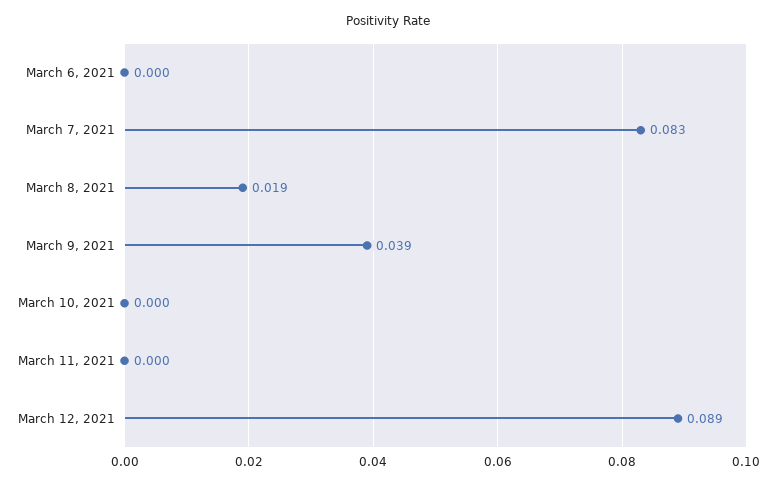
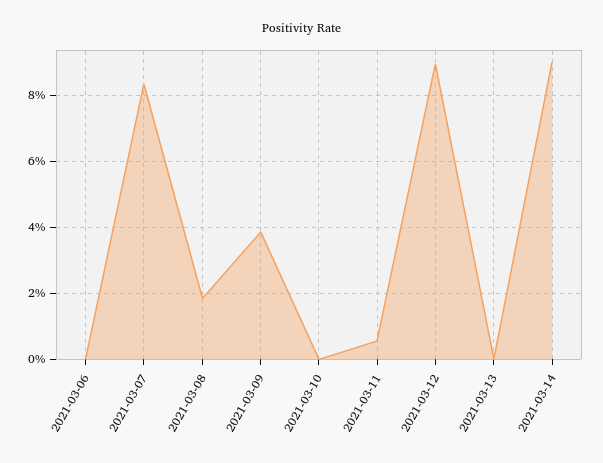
March 11, 2021: 0 -> 0.006
2021-03-13: none -> 0
2021-03-14: none -> 0.09

